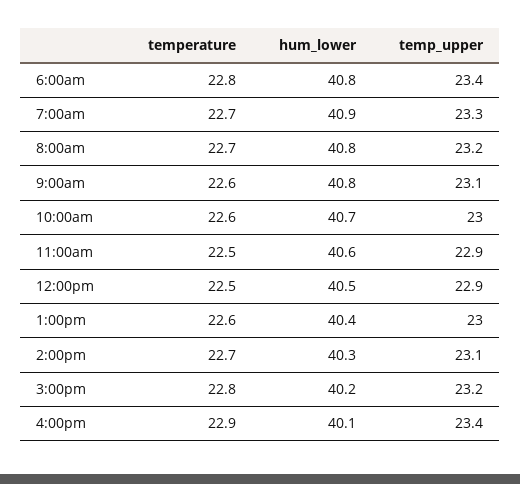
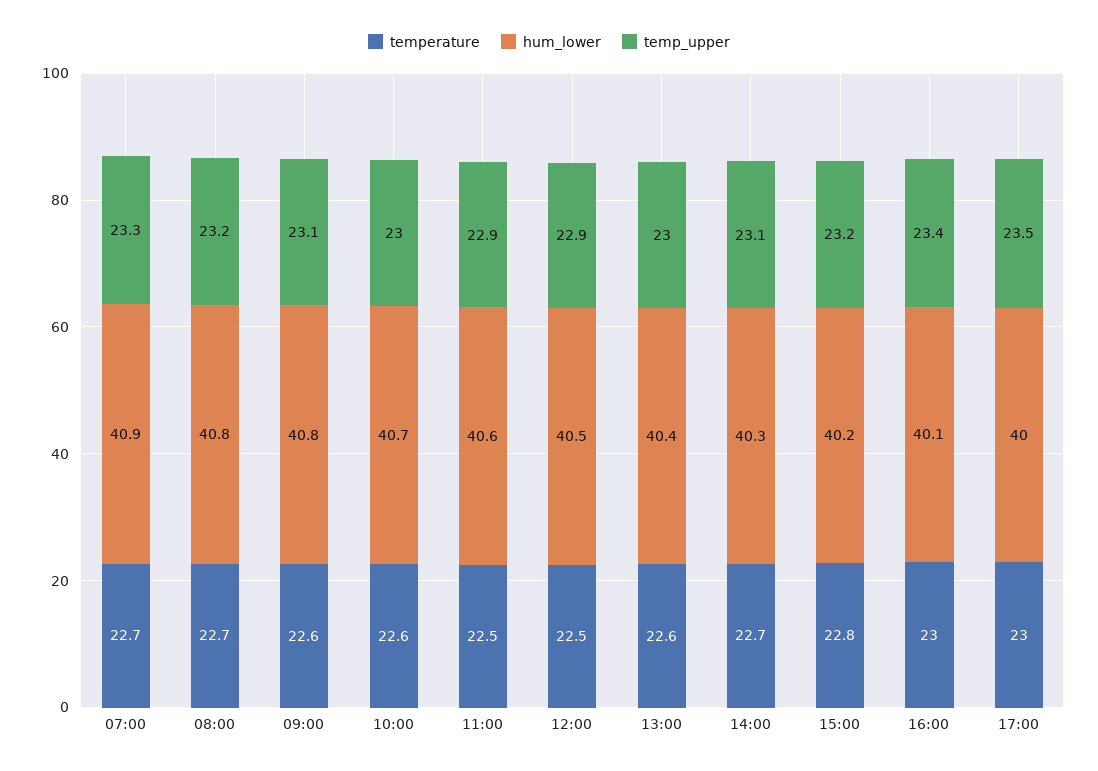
temperature, 6:00am: 22.8 -> none
hum_lower, 6:00am: 40.8 -> none
temp_upper, 6:00am: 23.4 -> none
temperature, 4:00pm: 22.9 -> 23
temperature, 17:00: none -> 23
hum_lower, 17:00: none -> 40
temp_upper, 17:00: none -> 23.5

